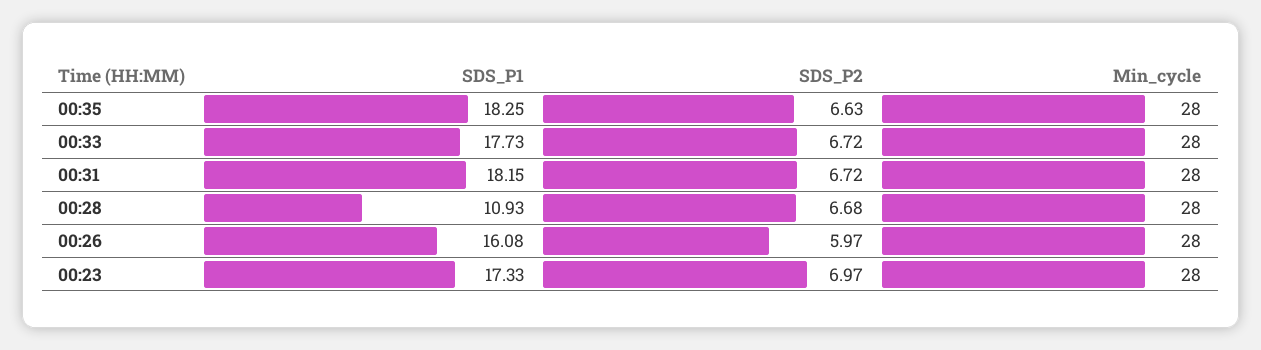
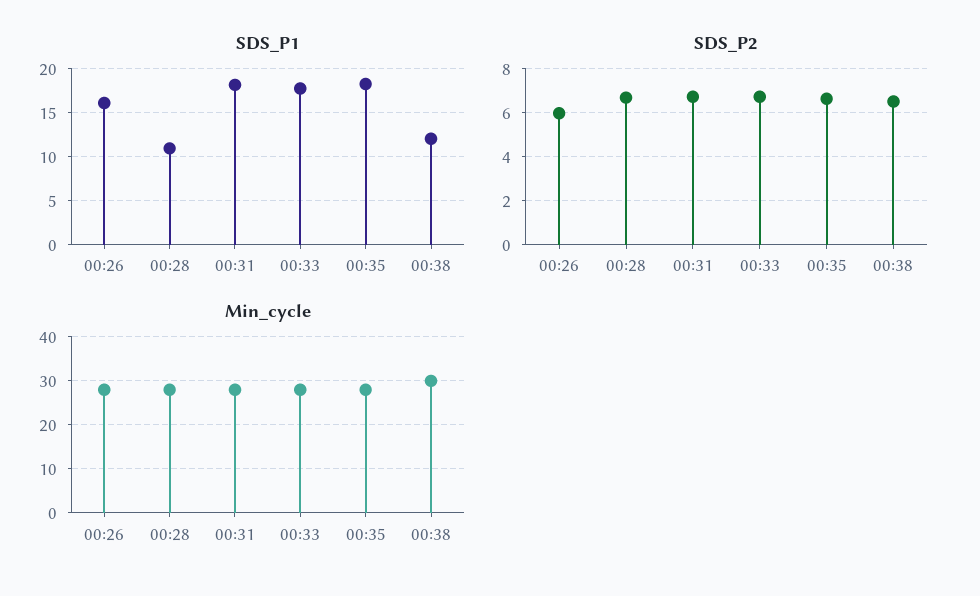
SDS_P1, 00:23: 17.33 -> none
SDS_P2, 00:23: 6.97 -> none
Min_cycle, 00:23: 28 -> none
SDS_P1, 00:38: none -> 12
SDS_P2, 00:38: none -> 6.5
Min_cycle, 00:38: none -> 30

